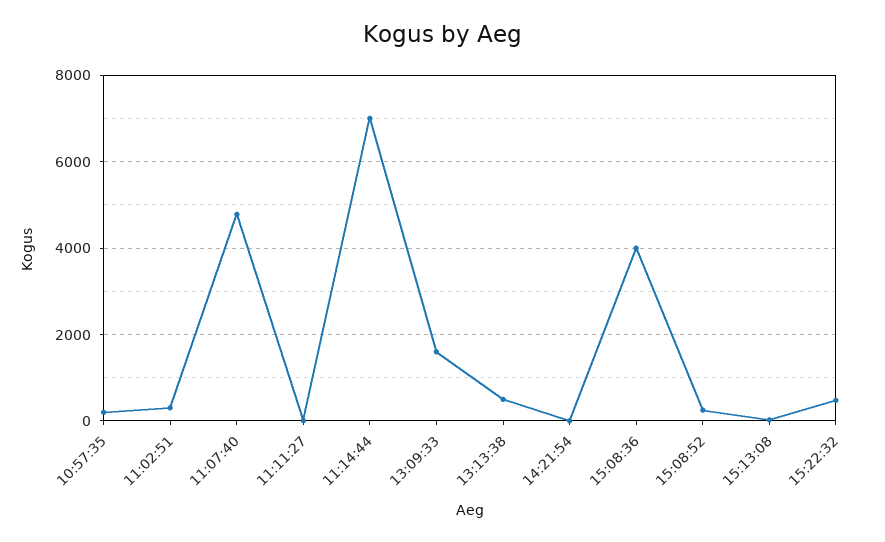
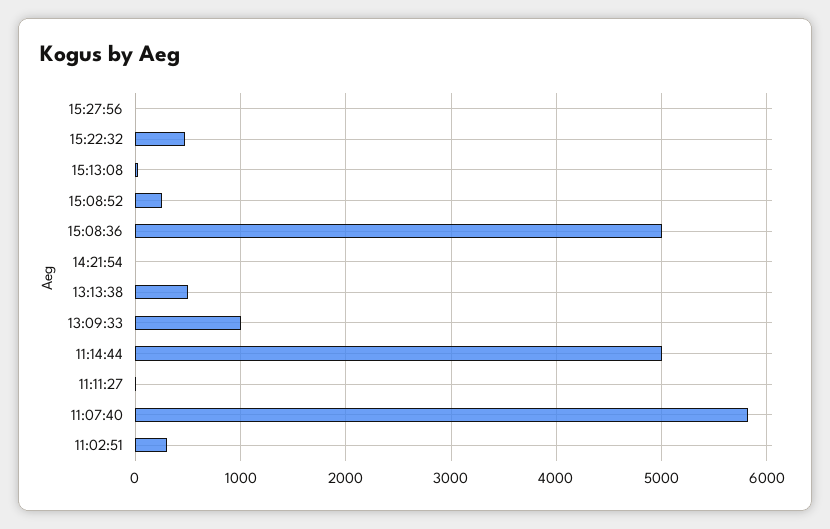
10:57:35: 200 -> none
11:07:40: 4800 -> 5800
11:14:44: 7000 -> 5000
13:09:33: 1600 -> 1000
15:08:36: 4000 -> 5000
15:27:56: none -> 0

